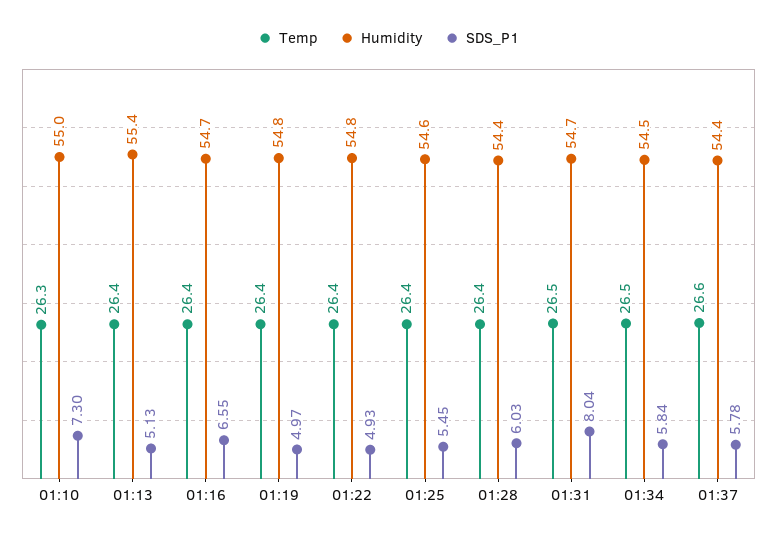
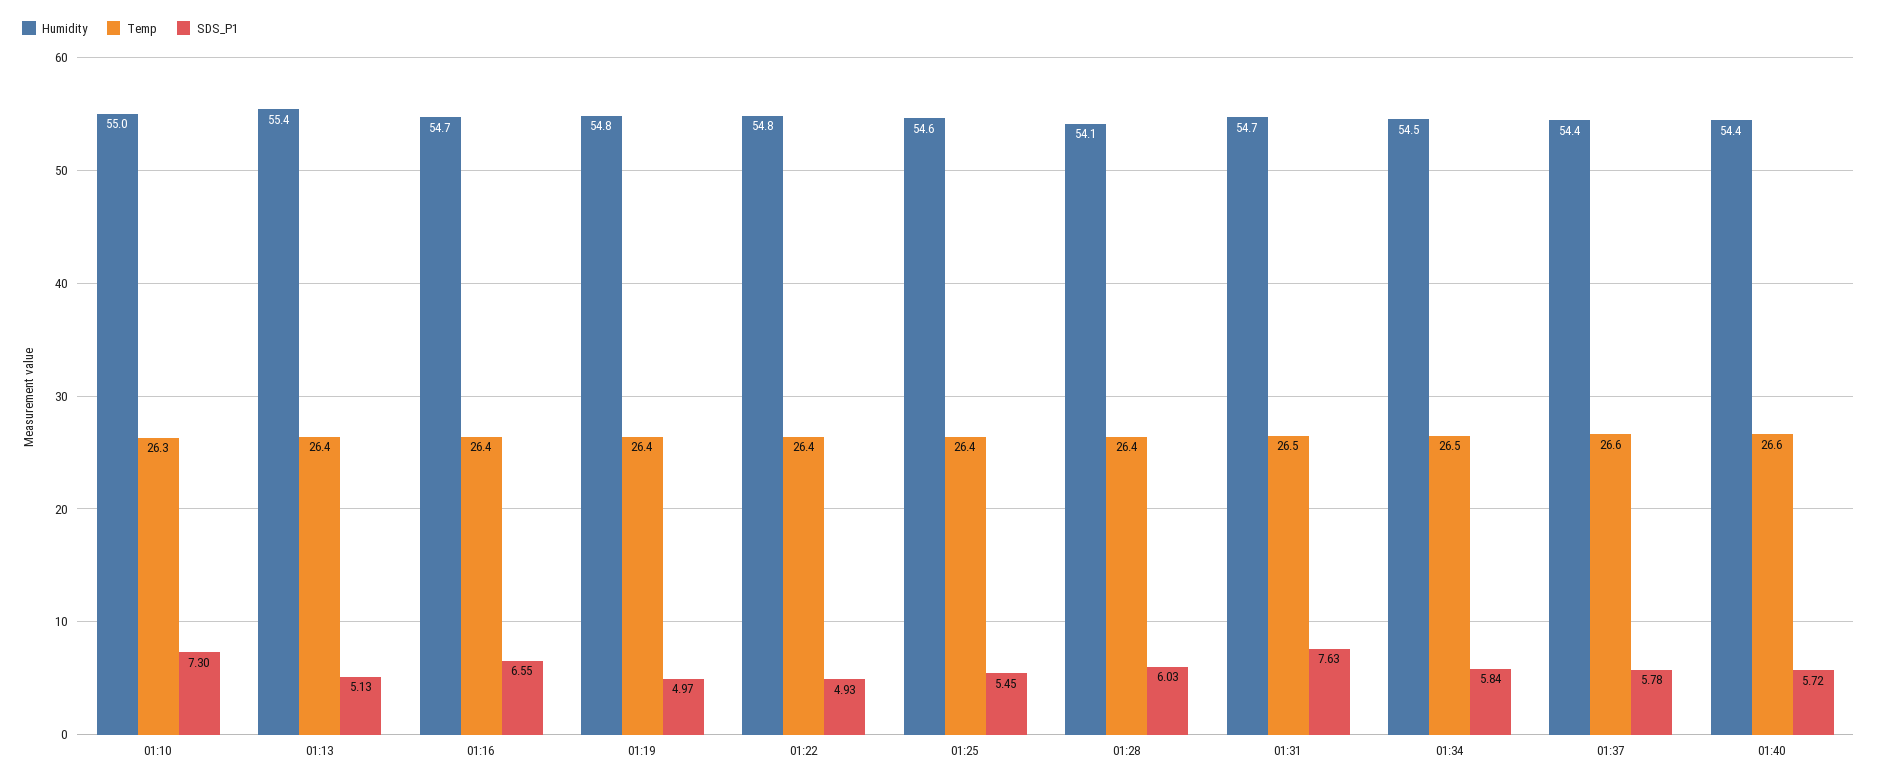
Humidity, 01:28: 54.4 -> 54.1
SDS_P1, 01:31: 8.04 -> 7.63
Humidity, 01:40: none -> 54.4
Temp, 01:40: none -> 26.6
SDS_P1, 01:40: none -> 5.72

